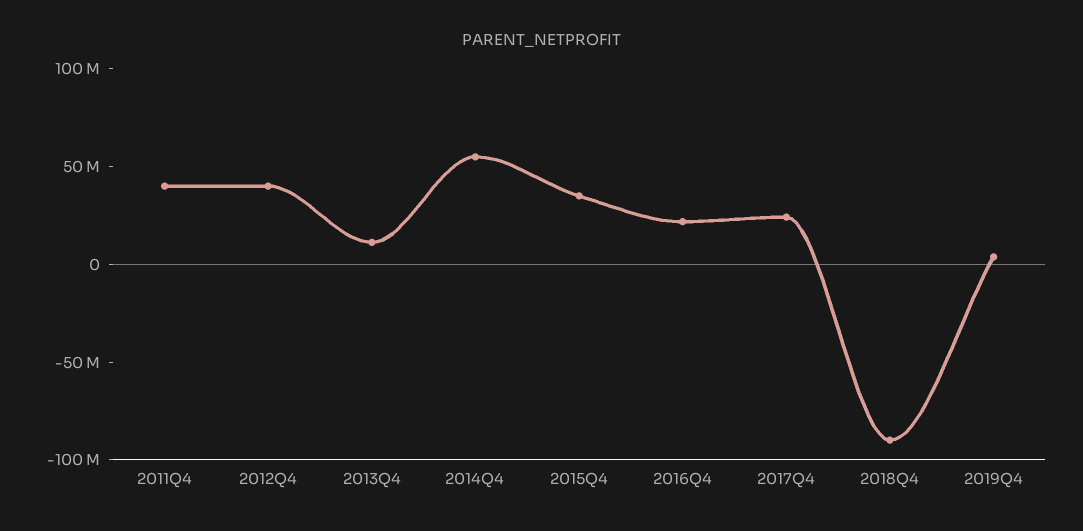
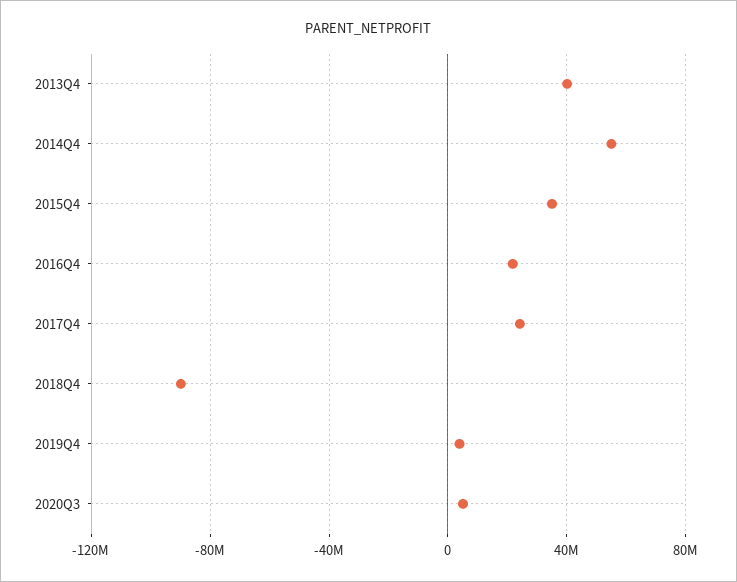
2011Q4: 40000000 -> none
2012Q4: 40000000 -> none
2013Q4: 10000000 -> 40000000
2020Q3: none -> 5000000

